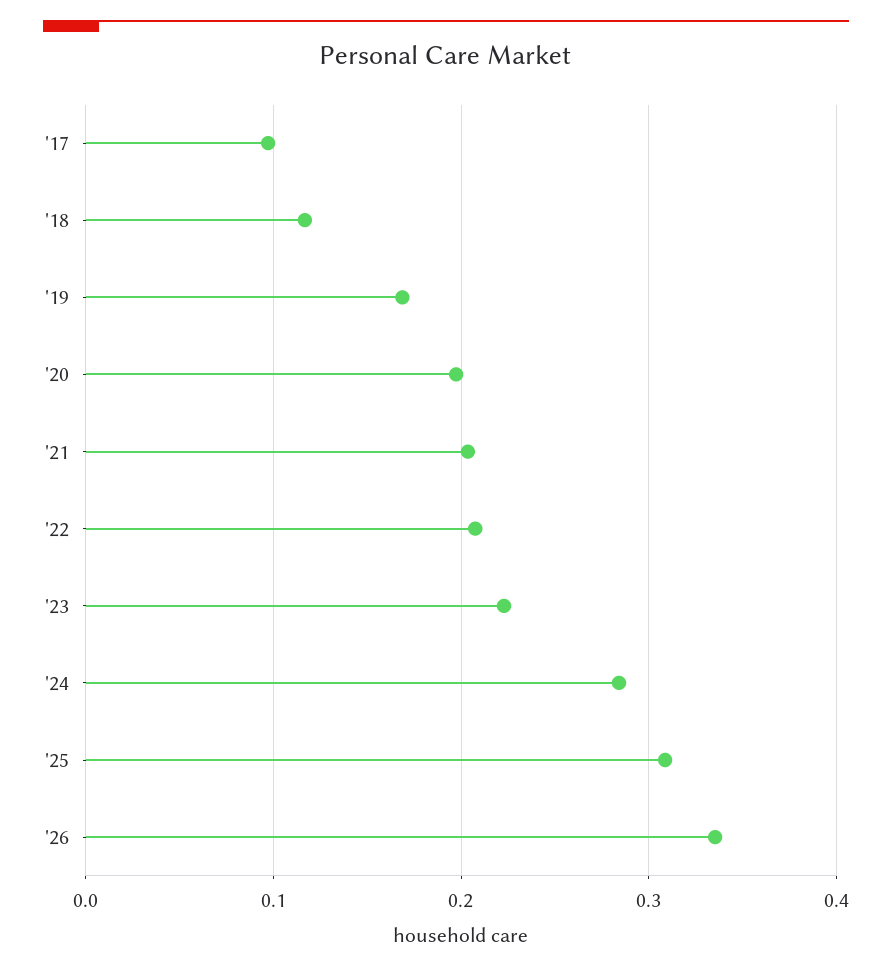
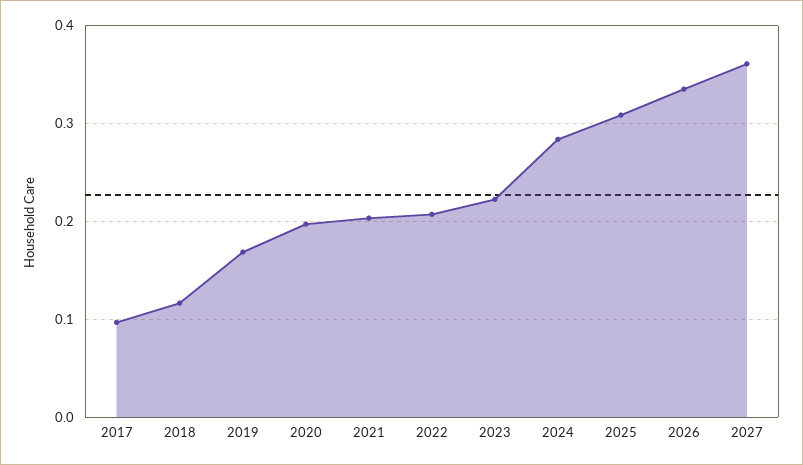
2027: none -> 0.36

